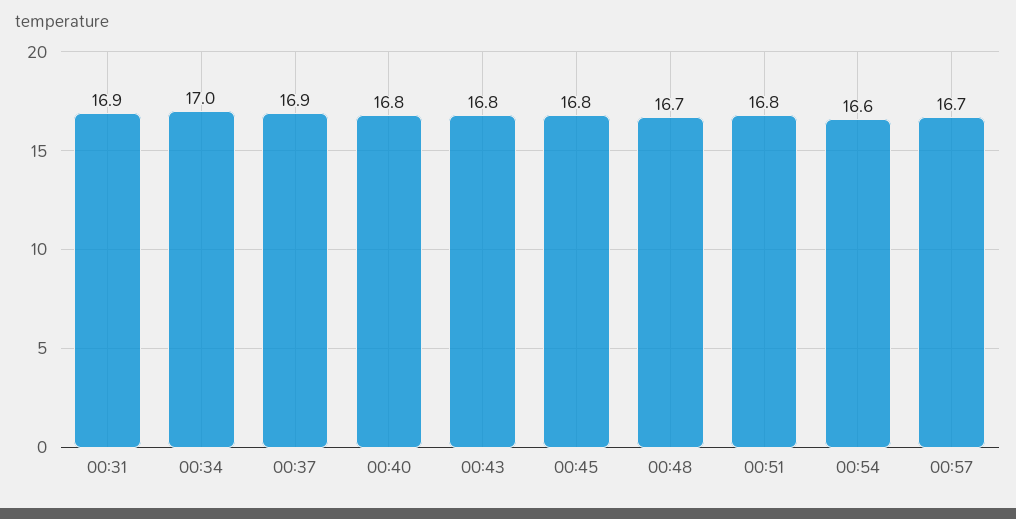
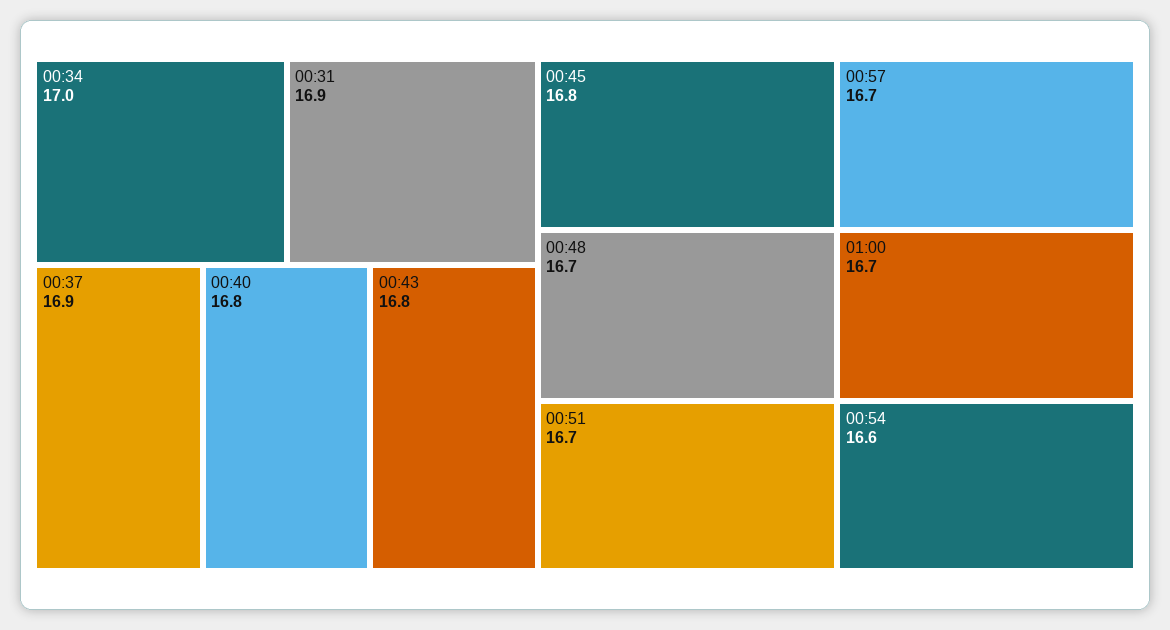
00:51: 16.8 -> 16.7
01:00: none -> 16.7

